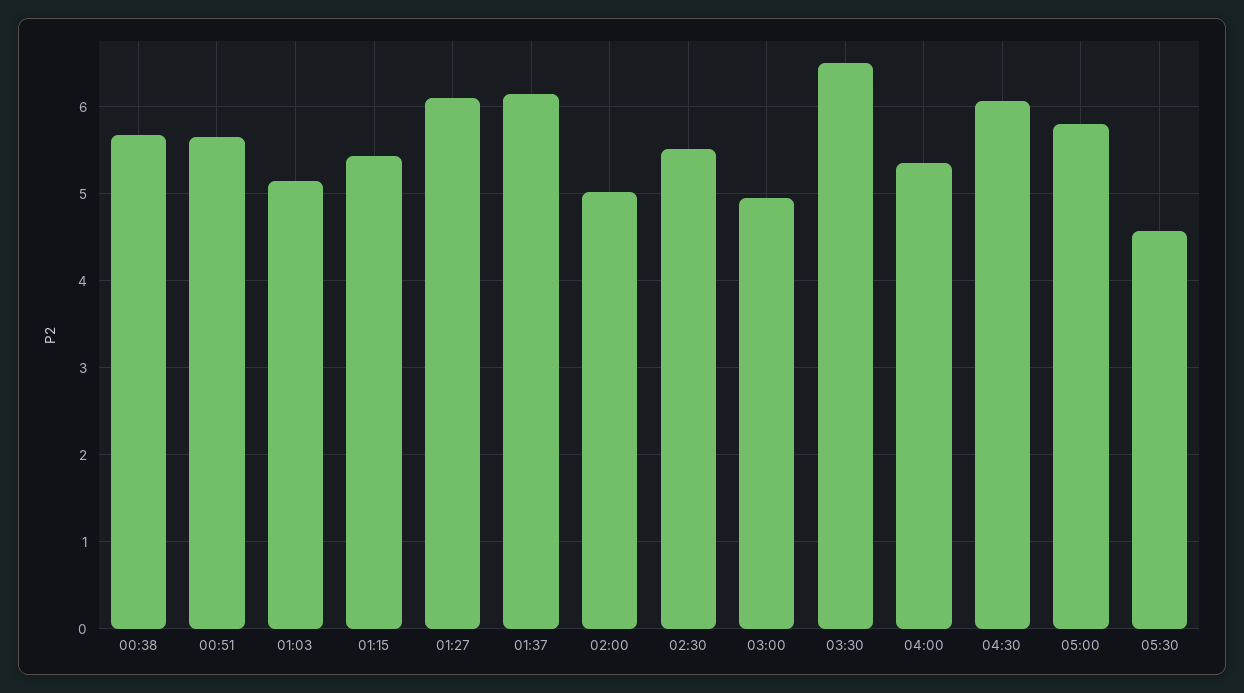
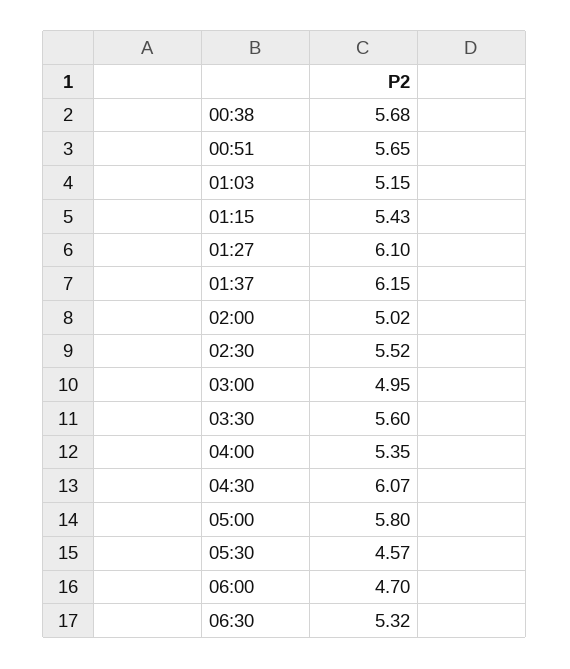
03:30: 6.5 -> 5.6
06:00: none -> 4.7
06:30: none -> 5.32

